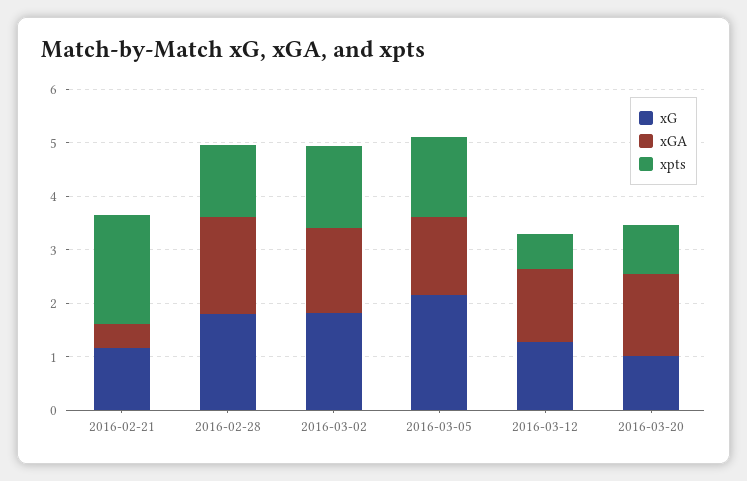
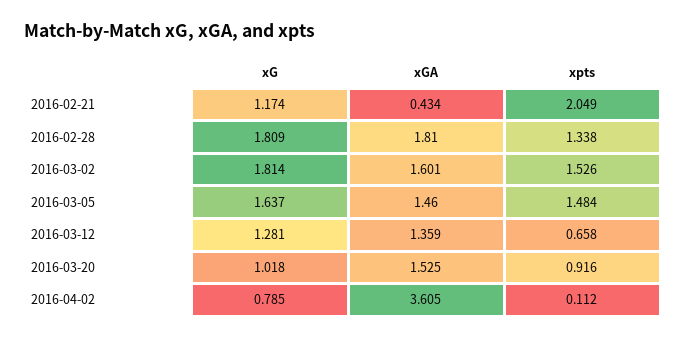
xG, 2016-03-05: 2.2 -> 1.637
xG, 2016-04-02: none -> 0.785
xGA, 2016-04-02: none -> 3.605
xpts, 2016-04-02: none -> 0.112

